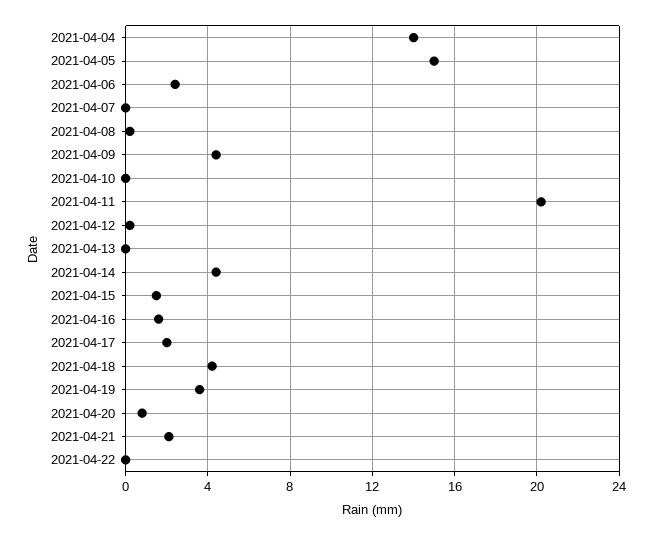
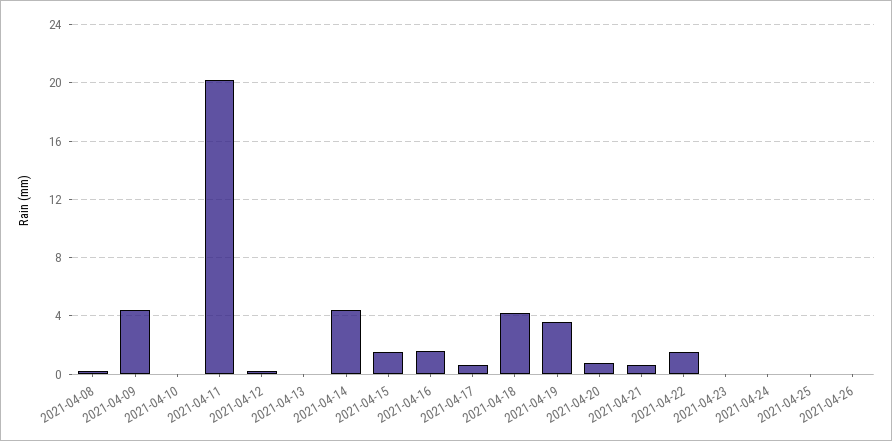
2021-04-04: 14 -> none
2021-04-05: 15 -> none
2021-04-06: 2.5 -> none
2021-04-07: 0 -> none
2021-04-17: 2 -> 0.5
2021-04-21: 2 -> 0.5
2021-04-22: 0 -> 1.5
2021-04-23: none -> 0
2021-04-24: none -> 0
2021-04-25: none -> 0
2021-04-26: none -> 0

